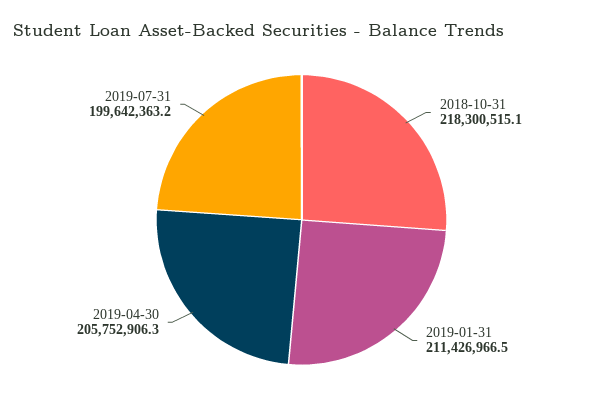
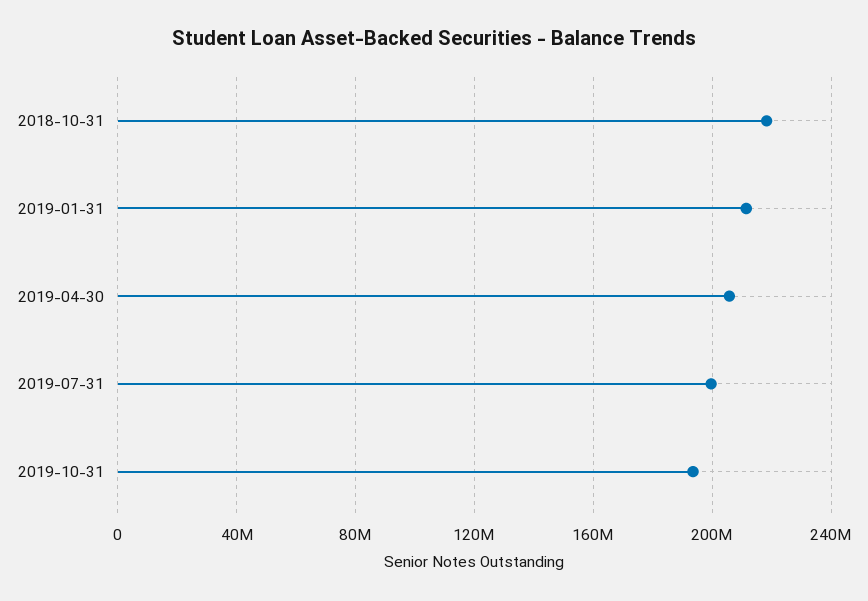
2019-10-31: none -> 195000000

